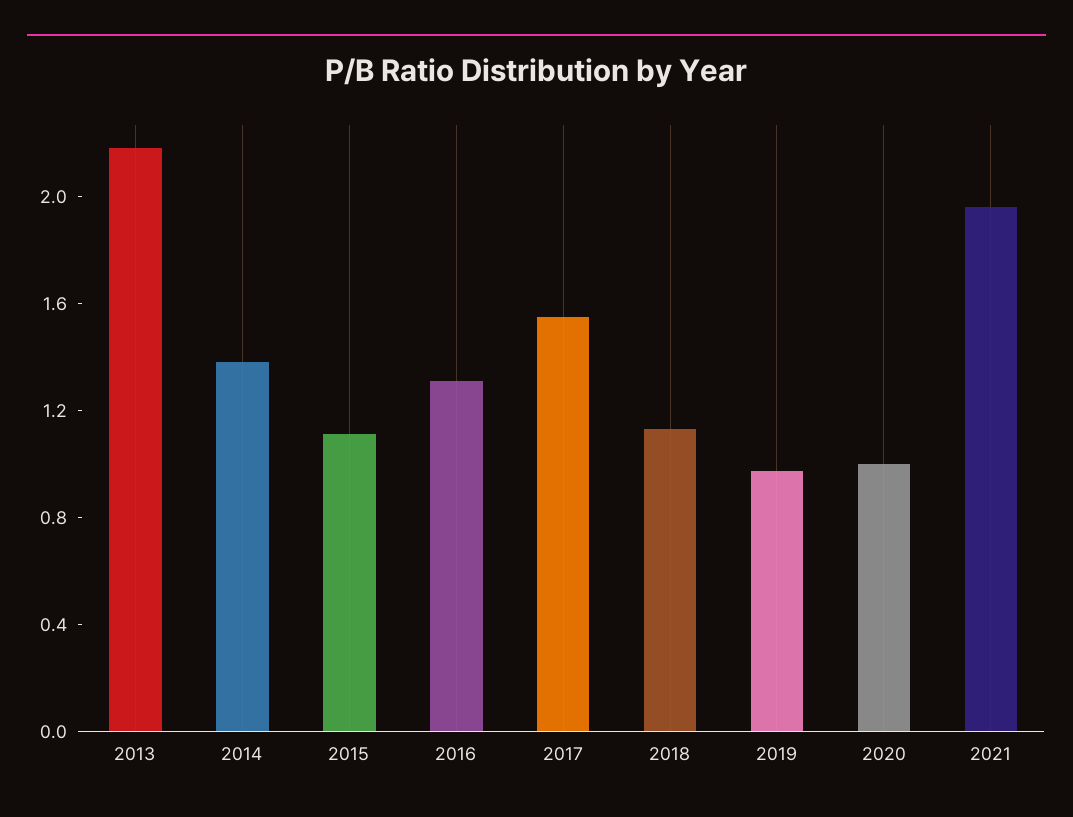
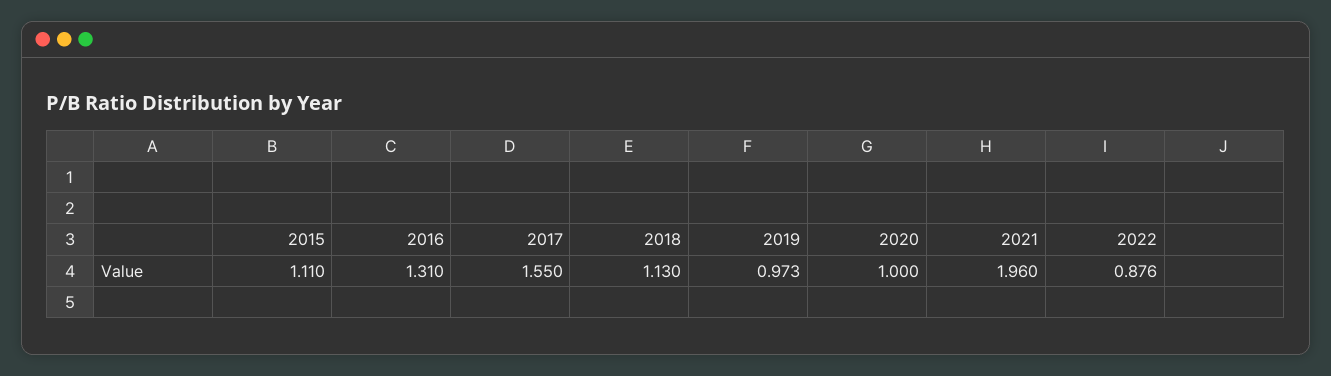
2013: 2.2 -> none
2014: 1.4 -> none
2022: none -> 0.876

